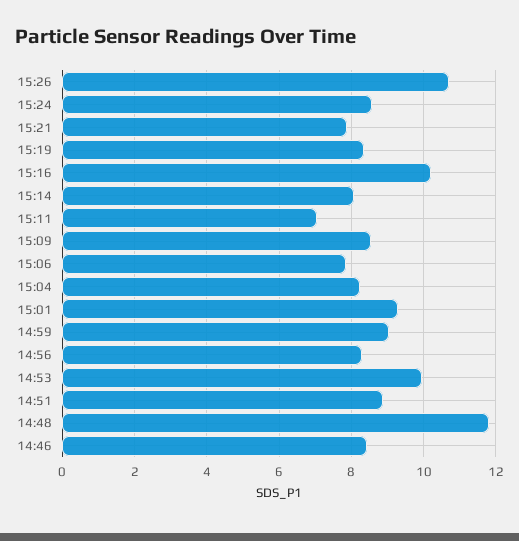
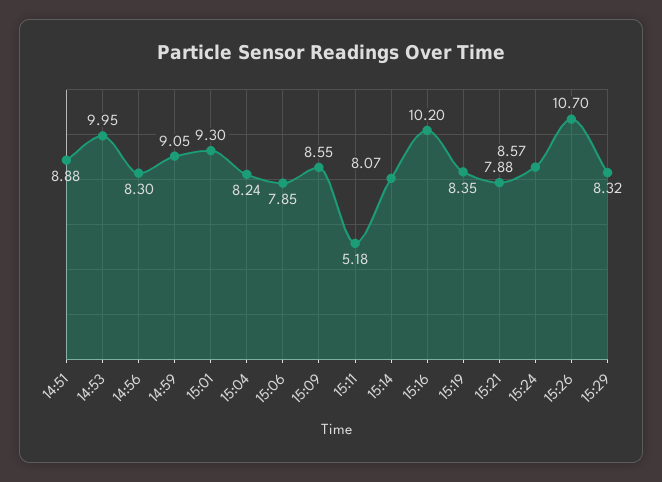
15:11: 7 -> 5.18
14:48: 11.8 -> none
14:46: 8.4 -> none
15:29: none -> 8.32

